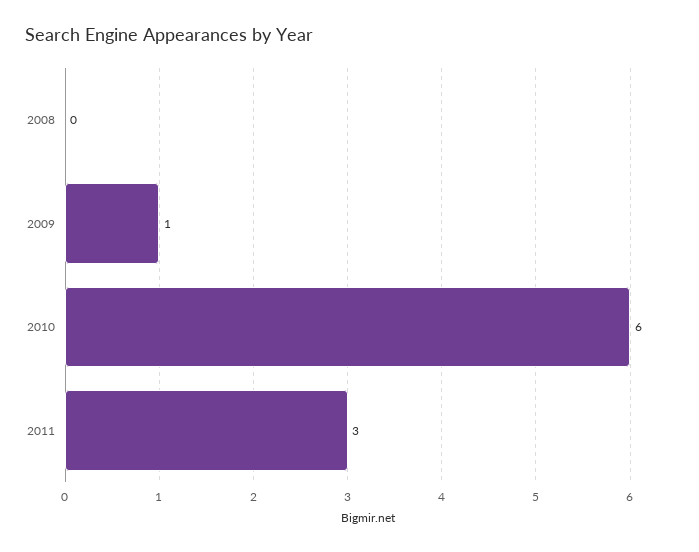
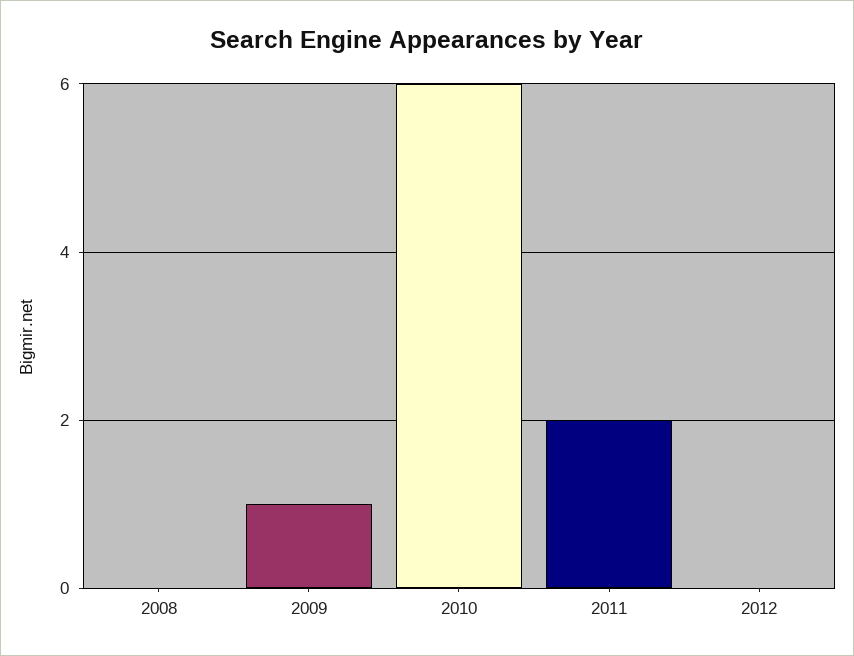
2011: 3 -> 2
2012: none -> 0

